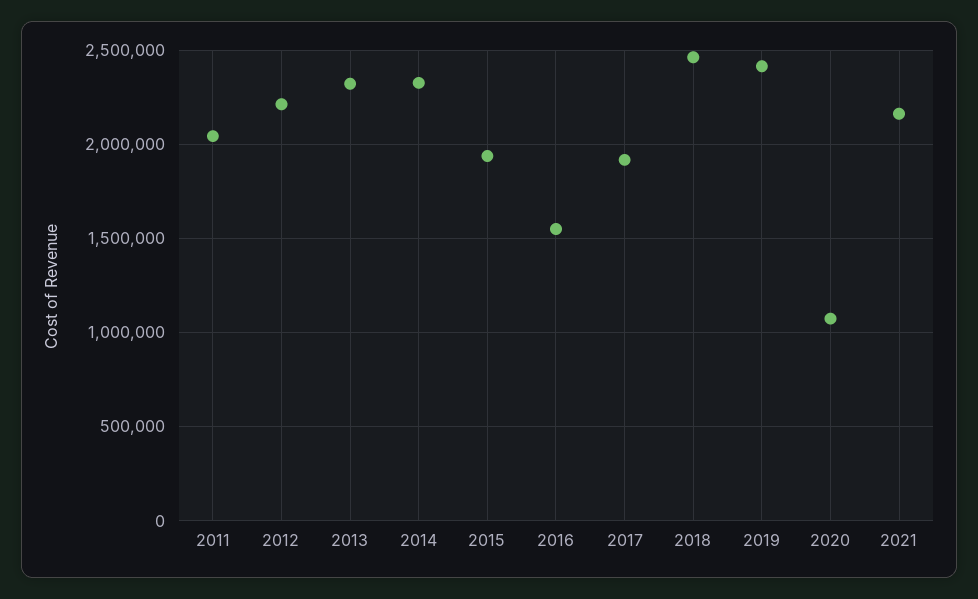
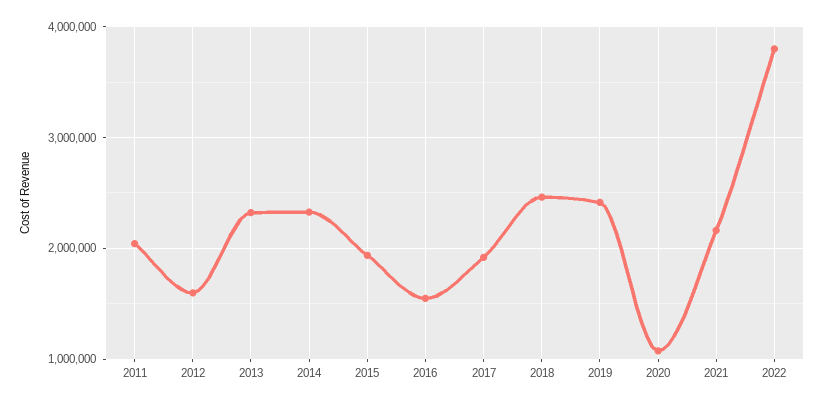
2012: 2200000 -> 1600000
2022: none -> 3800000

